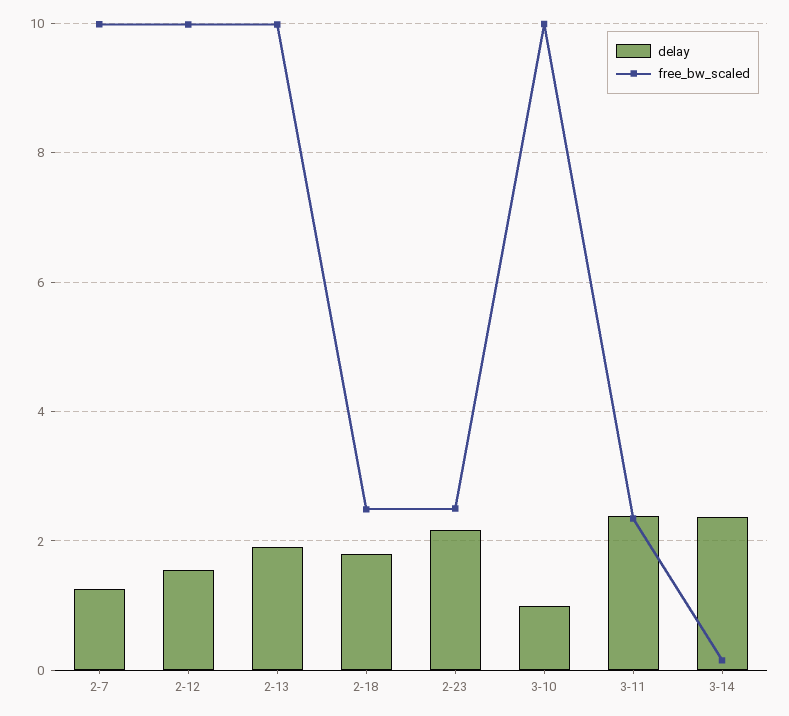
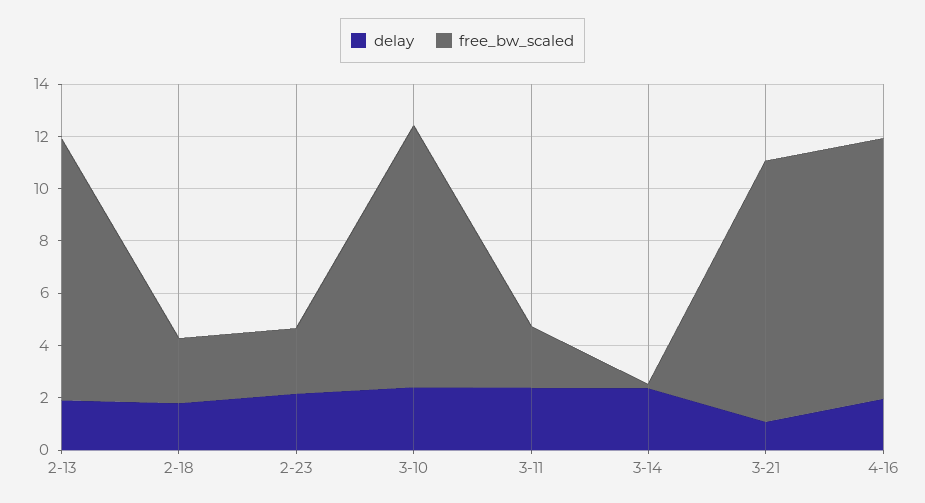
delay, 2-7: 1.2 -> none
free_bw_scaled, 2-7: 10 -> none
delay, 2-12: 1.6 -> none
free_bw_scaled, 2-12: 10 -> none
delay, 3-10: 1 -> 2.5
delay, 3-21: none -> 1
free_bw_scaled, 3-21: none -> 10
delay, 4-16: none -> 2
free_bw_scaled, 4-16: none -> 10

